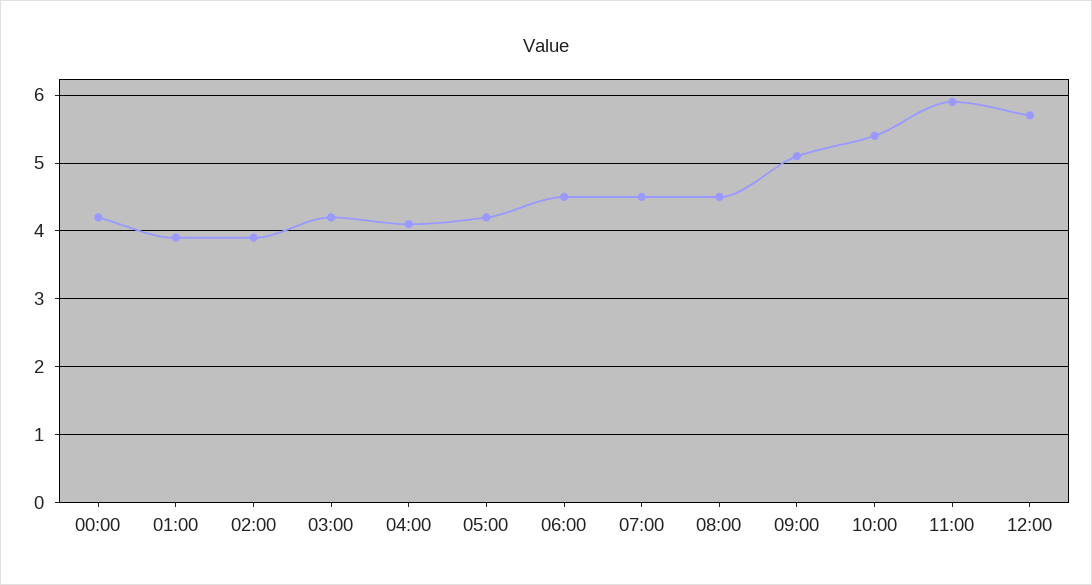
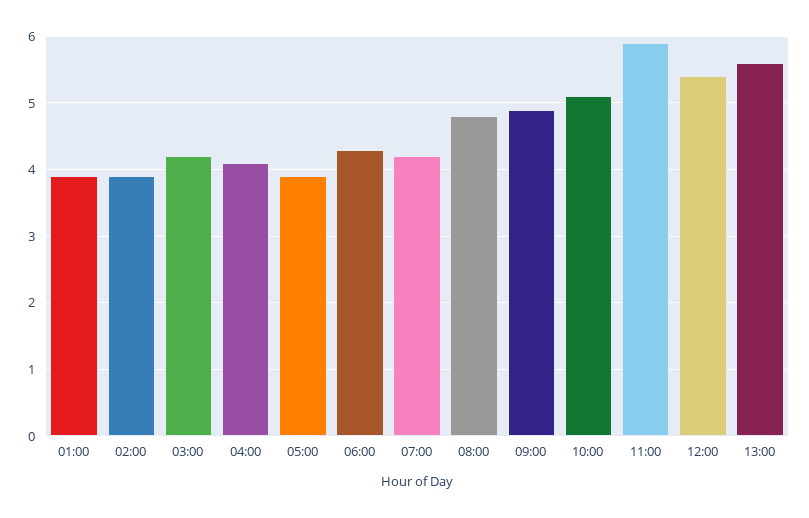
00:00: 4.2 -> none
05:00: 4.2 -> 3.9
06:00: 4.5 -> 4.3
07:00: 4.5 -> 4.2
08:00: 4.5 -> 4.8
09:00: 5.1 -> 4.9
10:00: 5.4 -> 5.1
12:00: 5.7 -> 5.4
13:00: none -> 5.6

